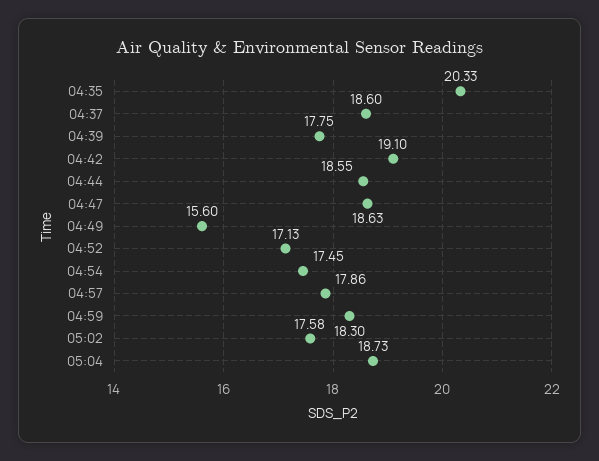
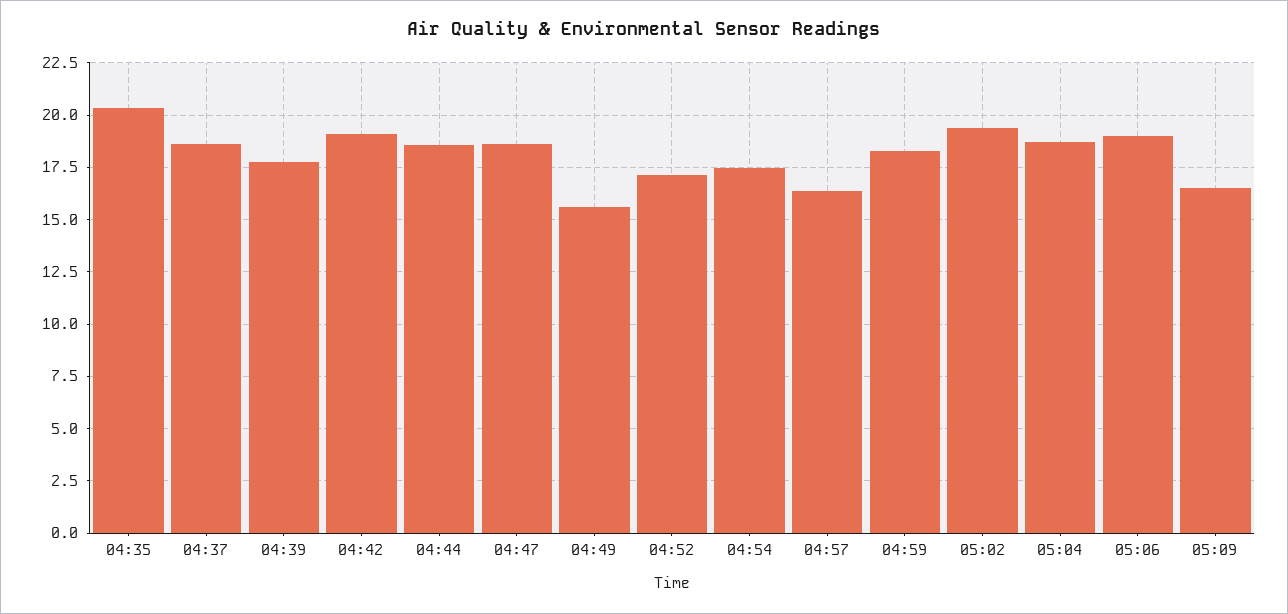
04:57: 17.86 -> 16.5
05:02: 17.58 -> 19.5
05:06: none -> 19
05:09: none -> 16.5

